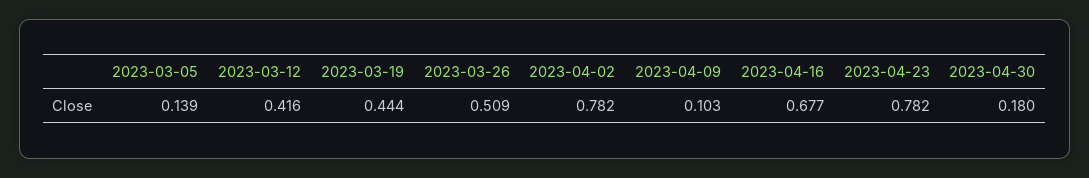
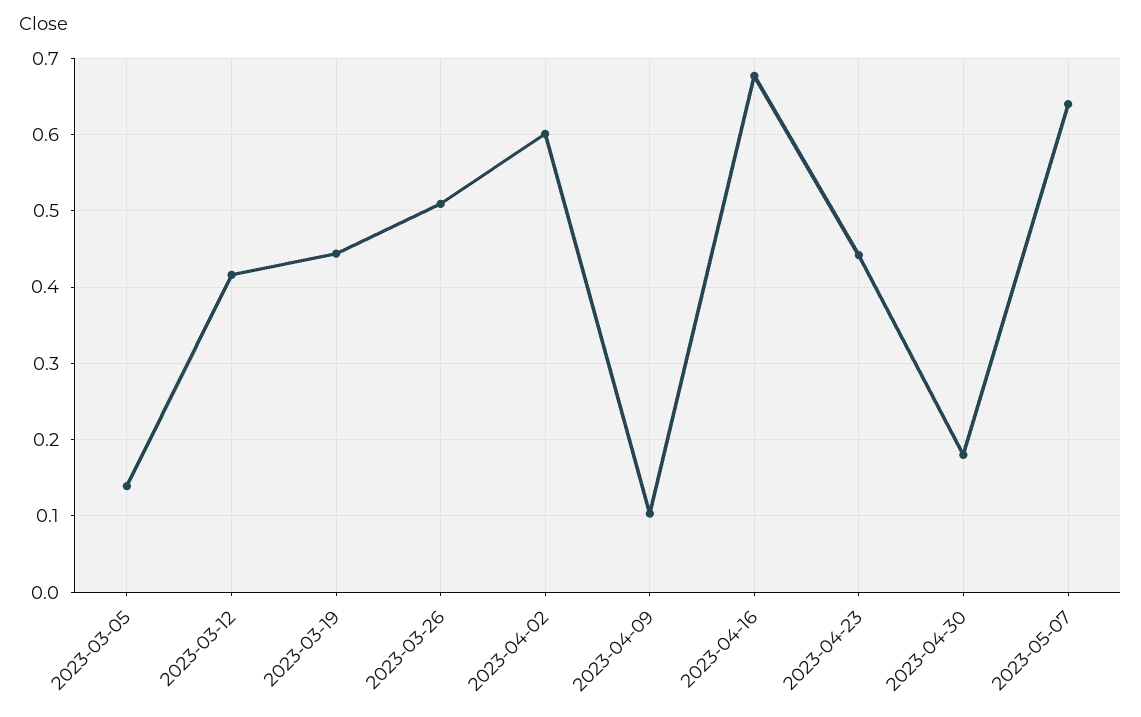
2023-04-02: 0.782 -> 0.6
2023-04-23: 0.782 -> 0.44
2023-05-07: none -> 0.64

